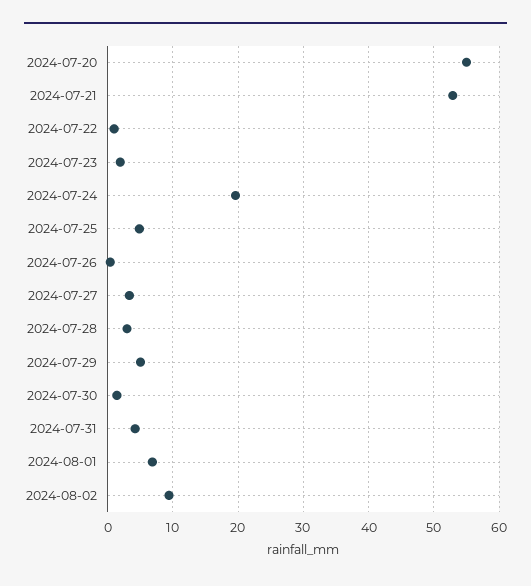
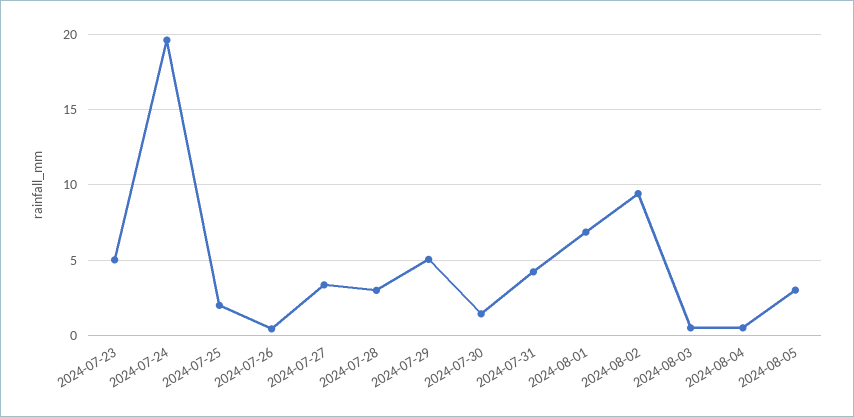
2024-07-20: 55 -> none
2024-07-21: 53 -> none
2024-07-22: 1 -> none
2024-07-23: 2 -> 5
2024-07-25: 5 -> 2
2024-08-03: none -> 0.5
2024-08-04: none -> 0.5
2024-08-05: none -> 3

